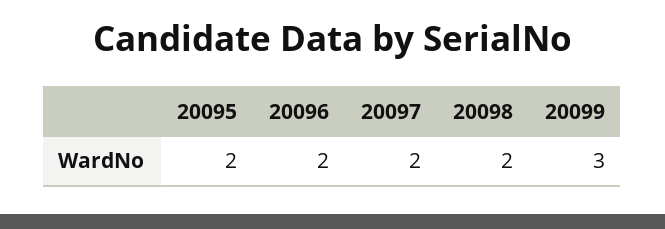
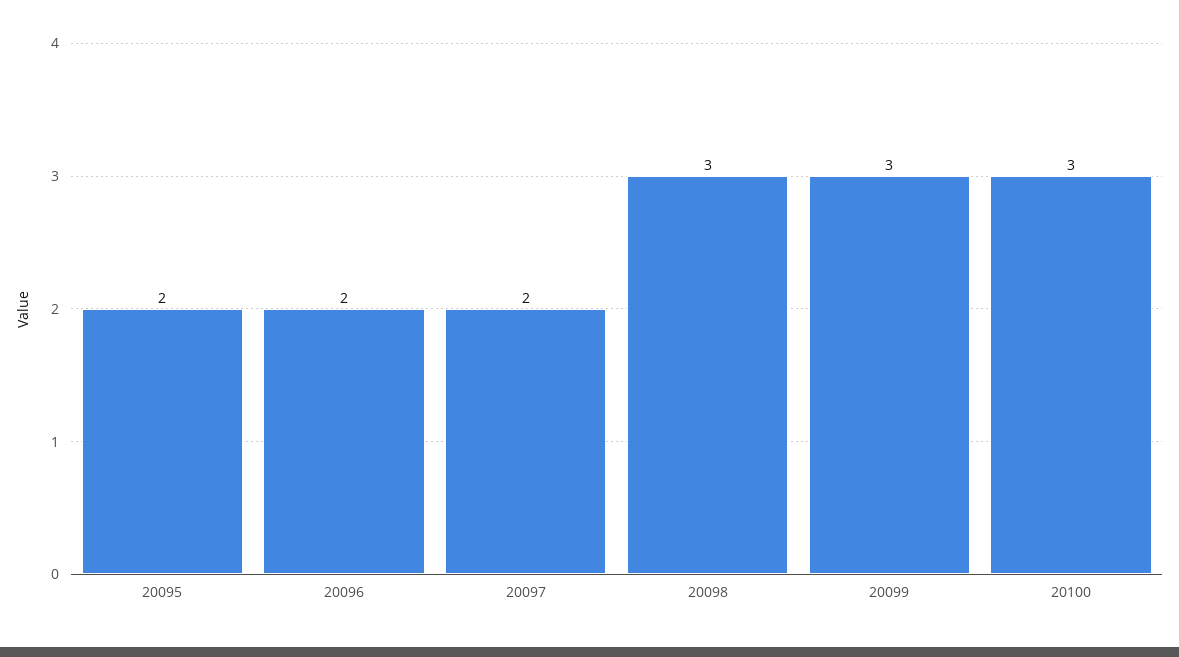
20098: 2 -> 3
20100: none -> 3

